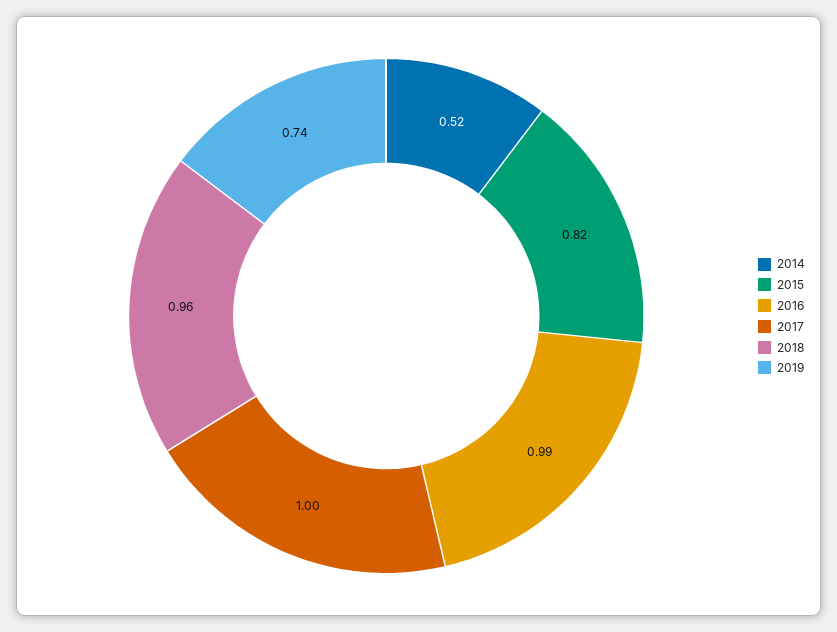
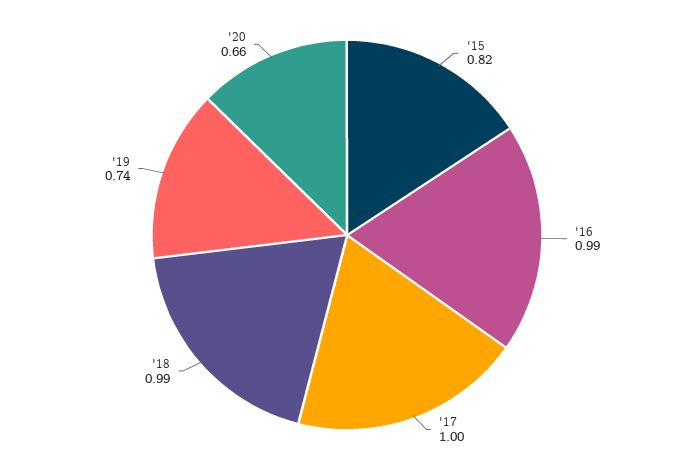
2014: 0.52 -> none
2018: 0.96 -> 0.99
'20: none -> 0.66

